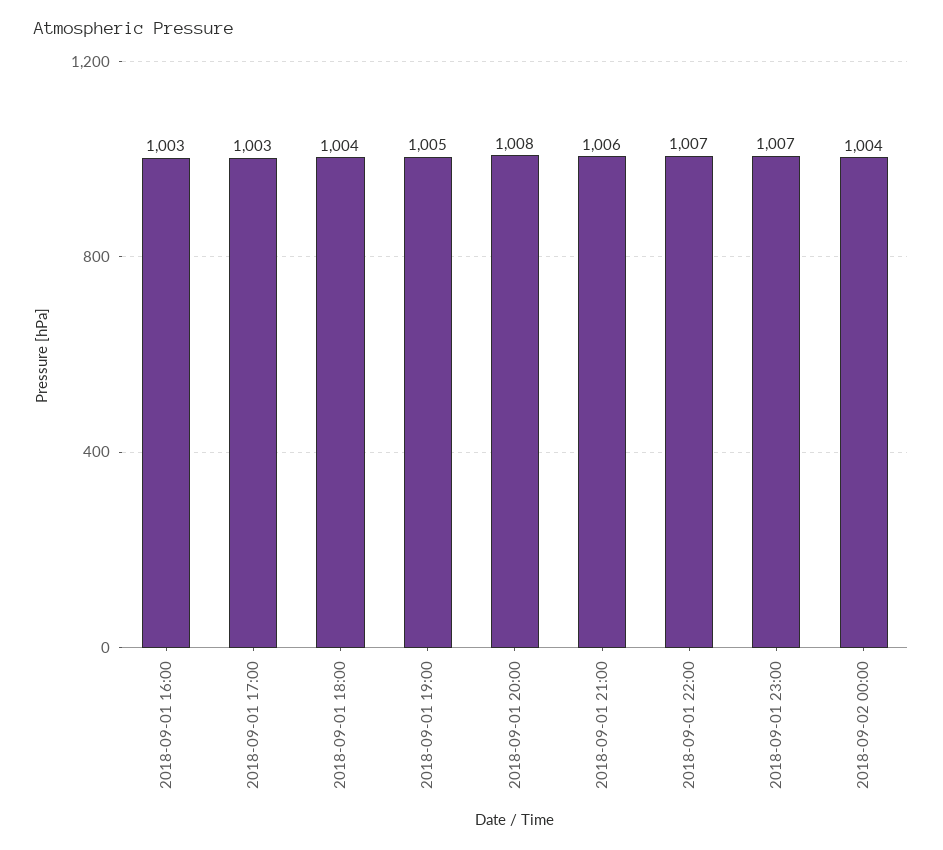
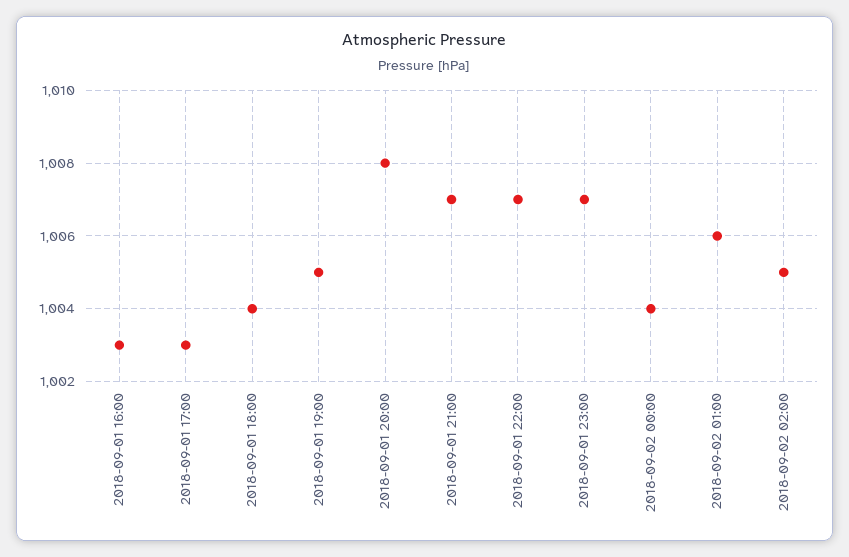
2018-09-01 21:00: 1006 -> 1007
2018-09-02 01:00: none -> 1006
2018-09-02 02:00: none -> 1005

